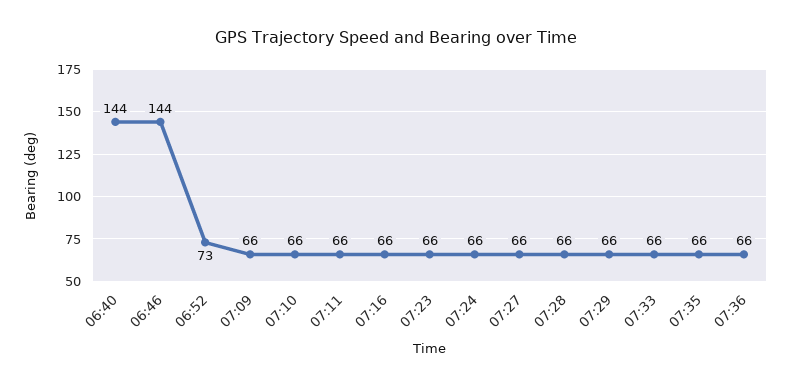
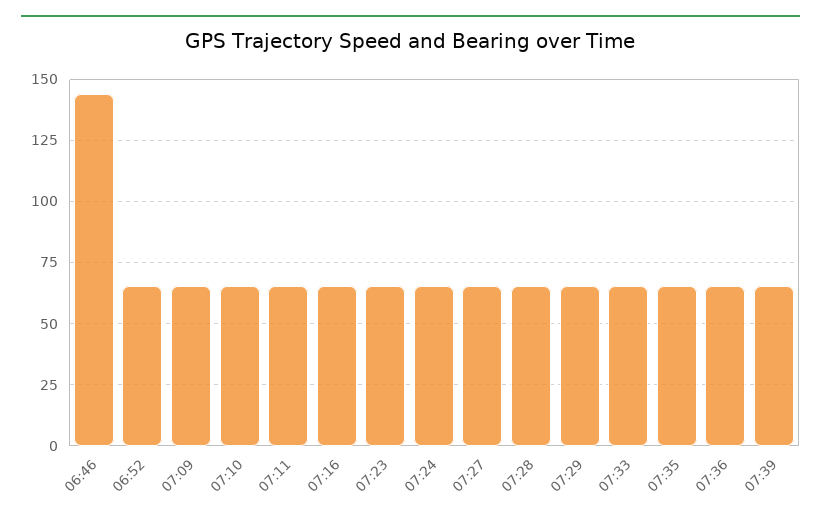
06:40: 144 -> none
06:52: 73 -> 65
07:39: none -> 65

